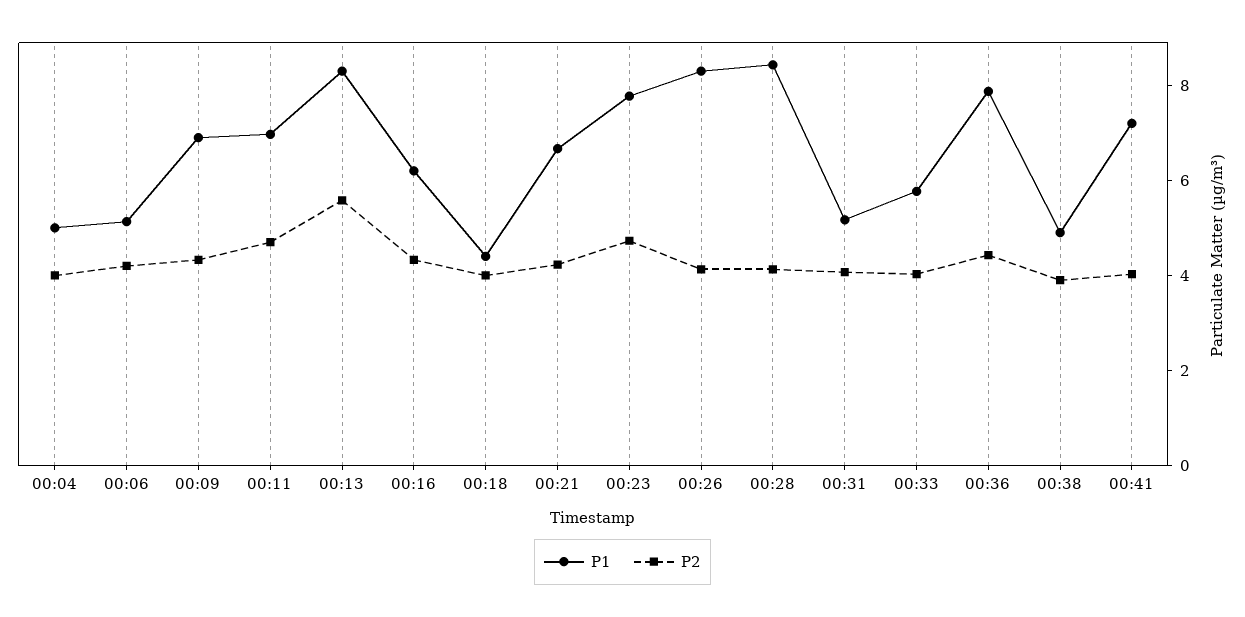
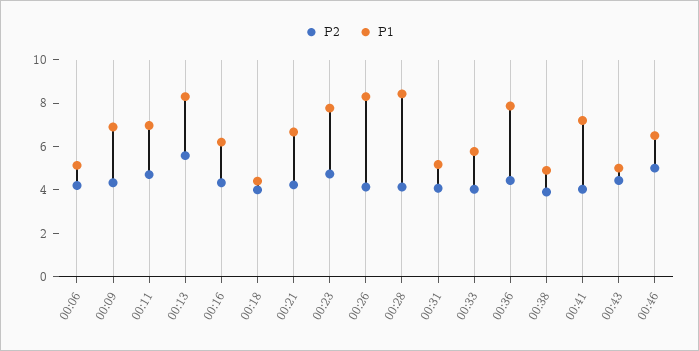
P1, 00:04: 5 -> none
P2, 00:04: 4 -> none
P2, 00:43: none -> 4.5
P1, 00:43: none -> 5
P2, 00:46: none -> 5
P1, 00:46: none -> 6.5

